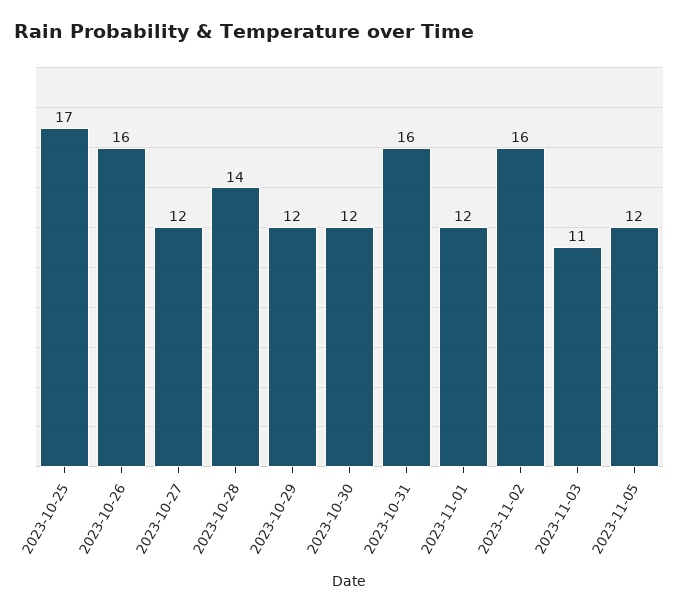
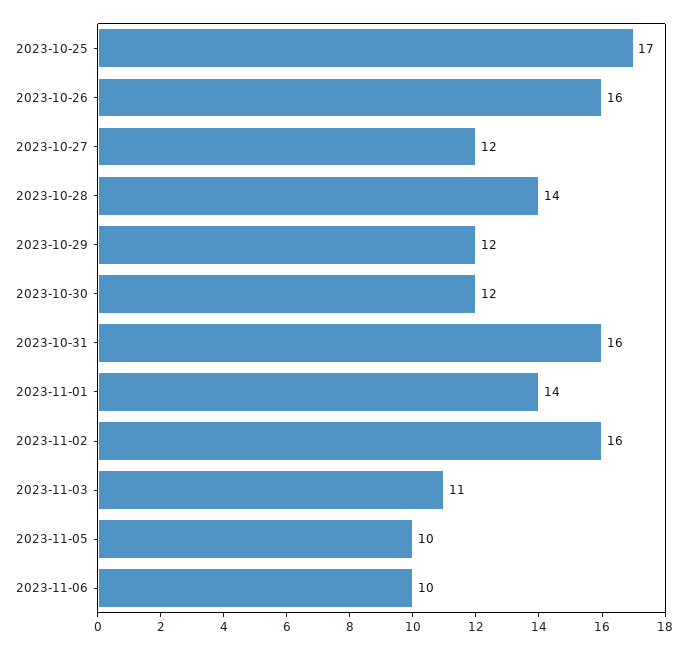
2023-11-01: 12 -> 14
2023-11-05: 12 -> 10
2023-11-06: none -> 10

